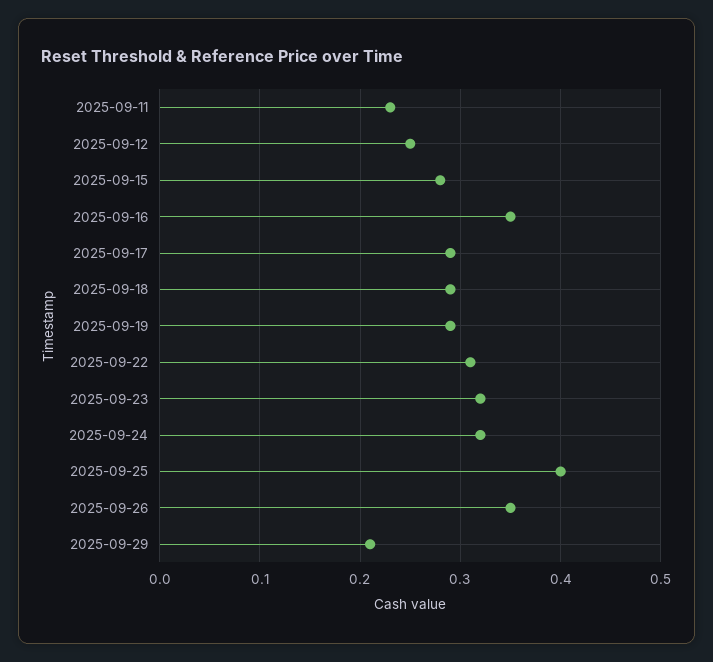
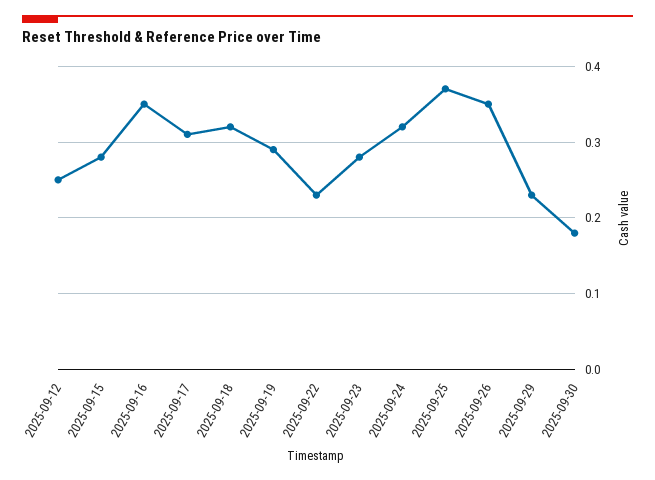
2025-09-11: 0.23 -> none
2025-09-17: 0.29 -> 0.31
2025-09-18: 0.29 -> 0.32
2025-09-22: 0.31 -> 0.23
2025-09-23: 0.32 -> 0.28
2025-09-25: 0.4 -> 0.37
2025-09-29: 0.21 -> 0.23
2025-09-30: none -> 0.18

